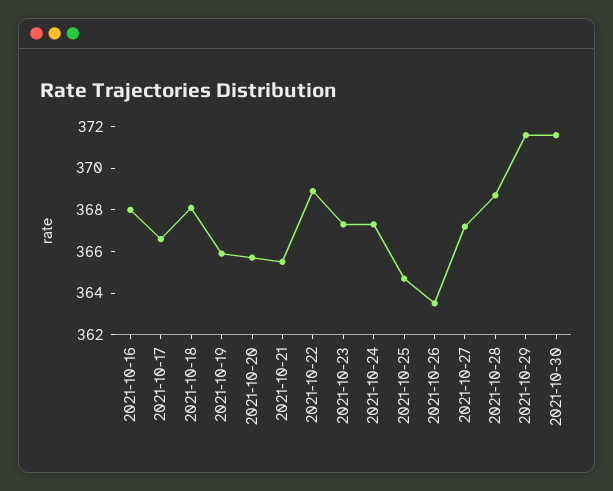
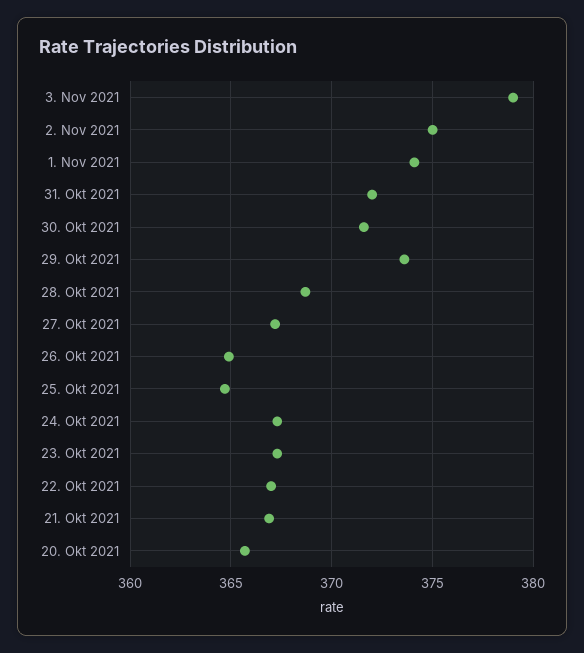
2021-10-16: 368 -> none
2021-10-17: 366.5 -> none
2021-10-18: 368 -> none
2021-10-19: 366 -> none
2021-10-21: 365.5 -> 367
2021-10-22: 369 -> 367
2021-10-26: 363.5 -> 365
2021-10-29: 371.5 -> 373.5
3. Nov 2021: none -> 379
2. Nov 2021: none -> 375
1. Nov 2021: none -> 374
31. Okt 2021: none -> 372

